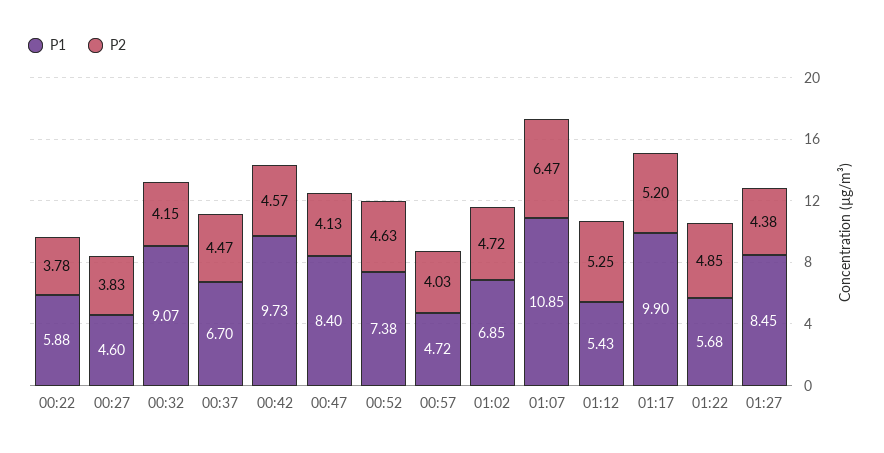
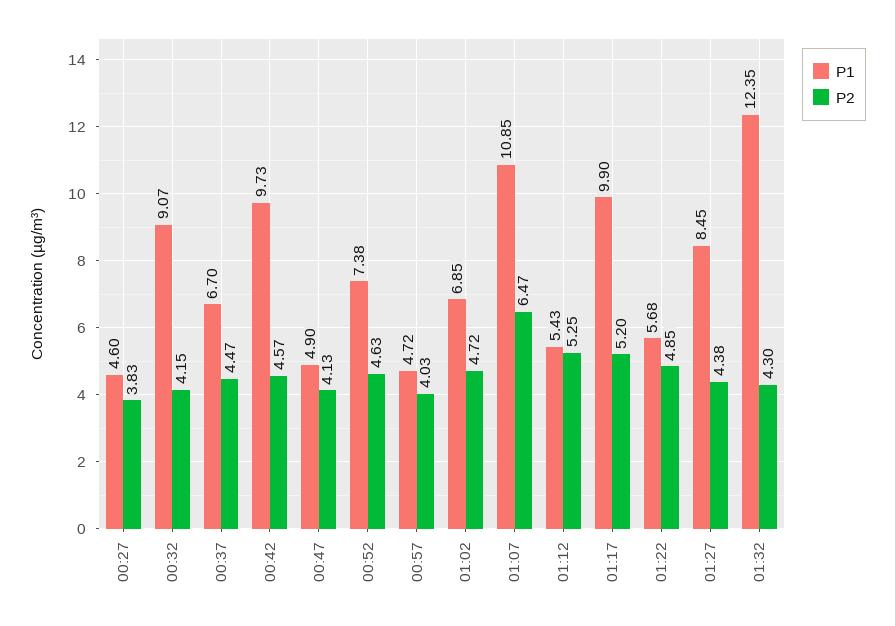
P1, 00:22: 5.88 -> none
P2, 00:22: 3.78 -> none
P1, 00:47: 8.4 -> 4.9
P1, 01:32: none -> 12.35
P2, 01:32: none -> 4.3

